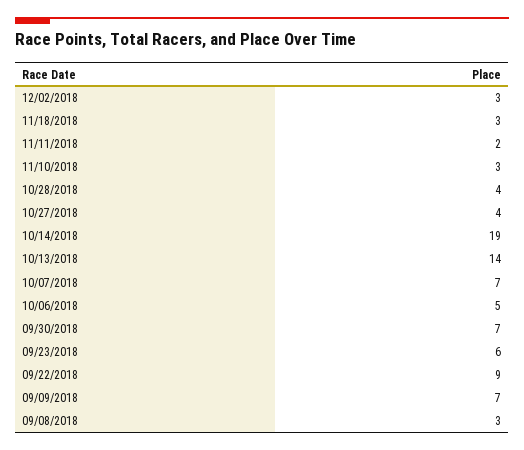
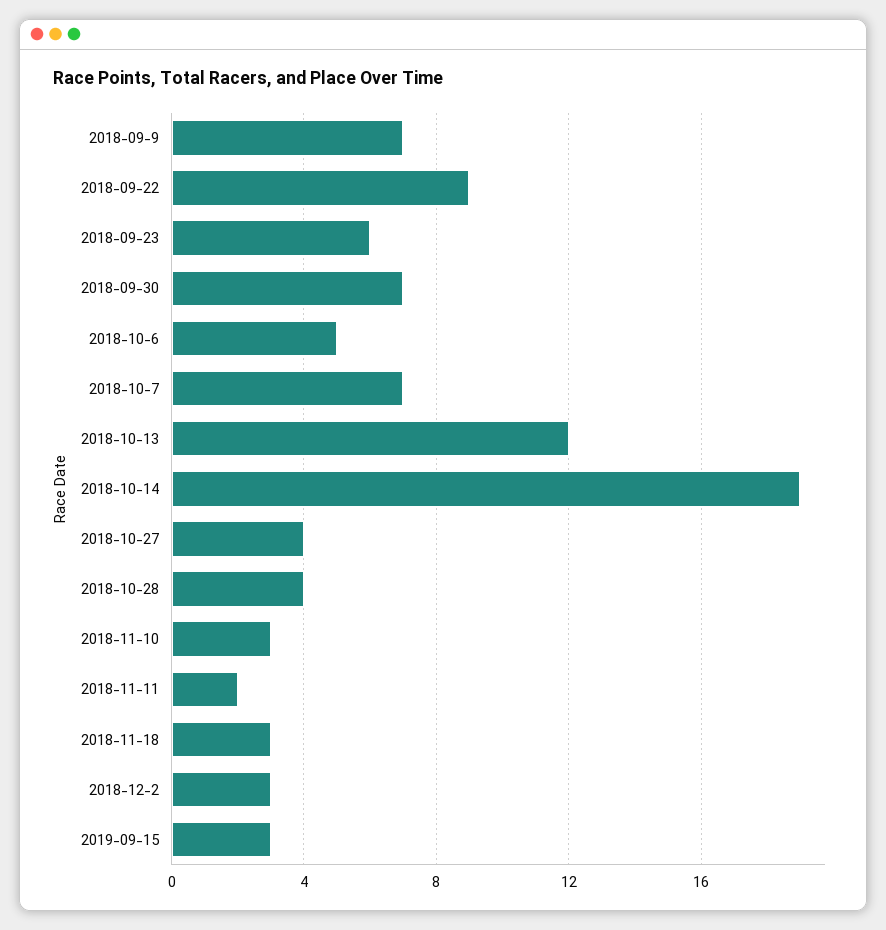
10/13/2018: 14 -> 12
09/08/2018: 3 -> none
2019-09-15: none -> 3

